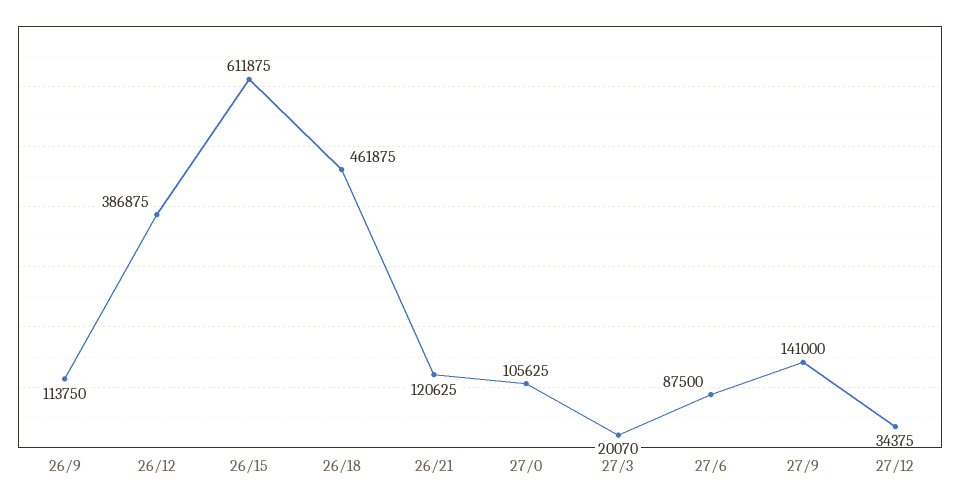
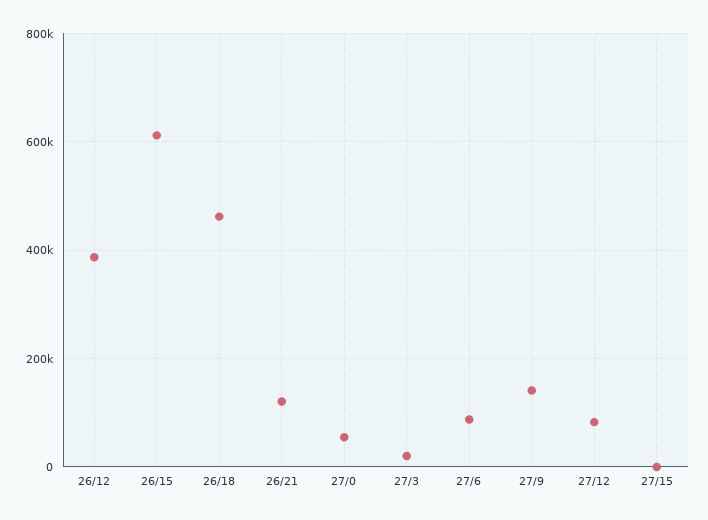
26/9: 113750 -> none
27/0: 105625 -> 60000
27/12: 34375 -> 80000
27/15: none -> 0

